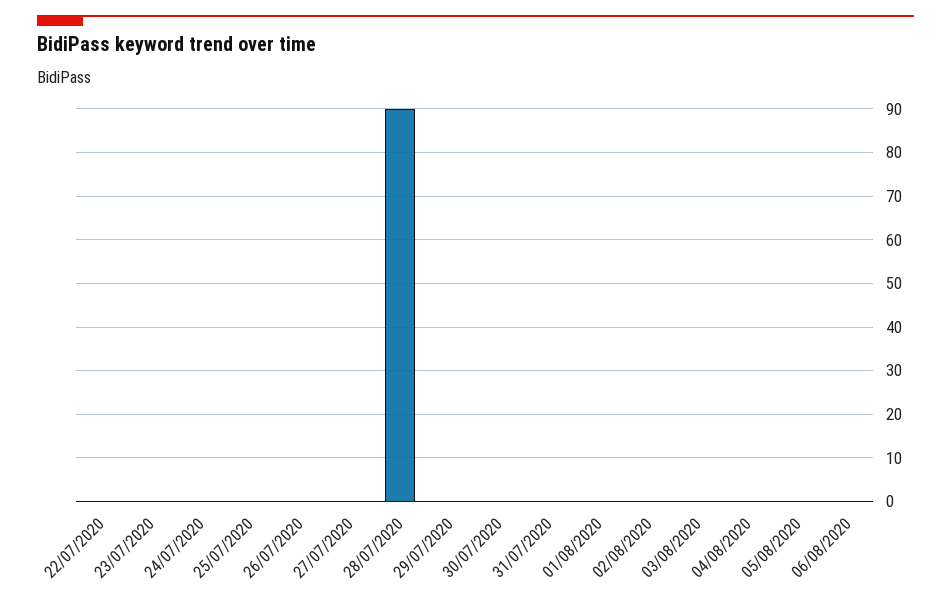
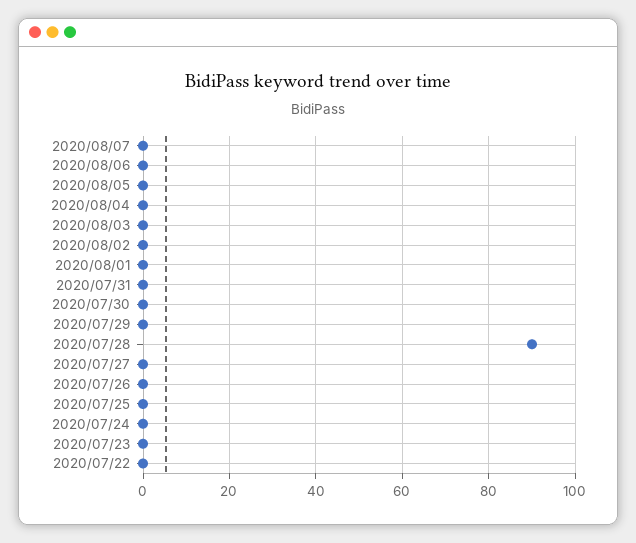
2020/08/07: none -> 0

